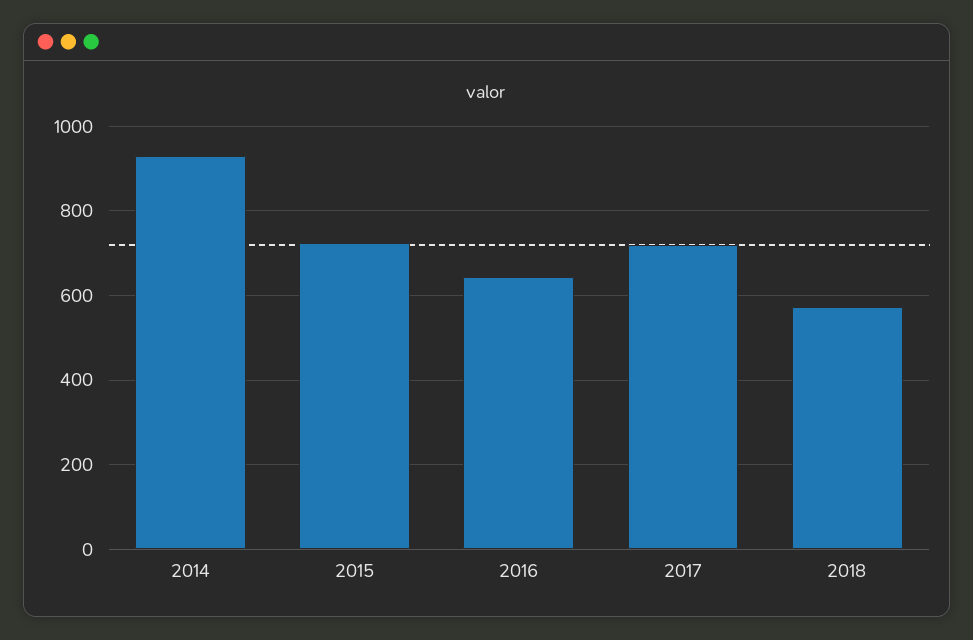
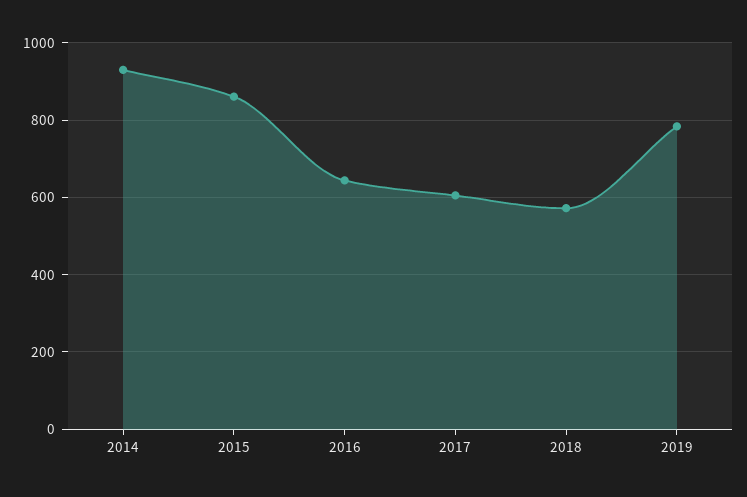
2015: 720 -> 860
2017: 720 -> 600
2019: none -> 780

